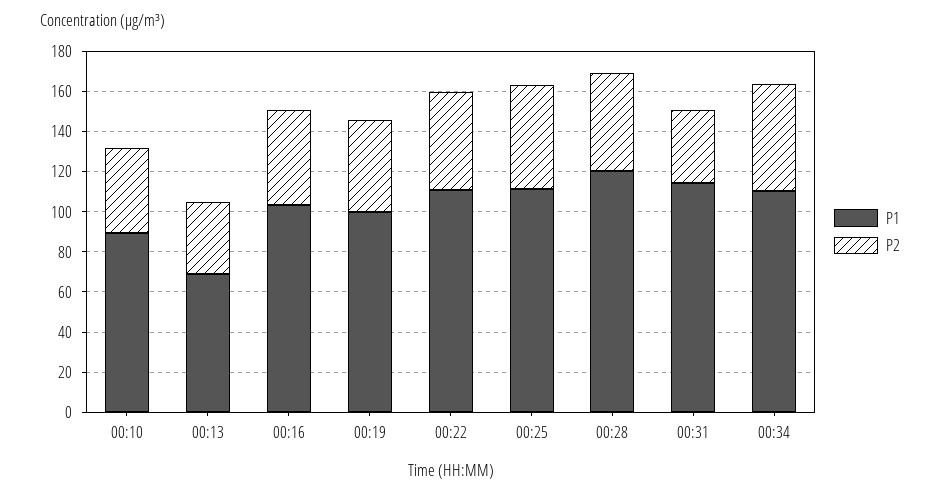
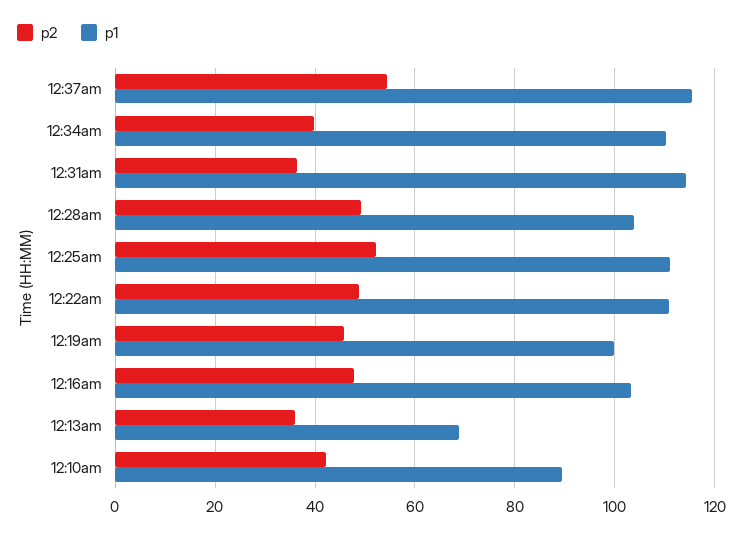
P1, 00:28: 120 -> 104
P2, 00:34: 55 -> 40
P2, 12:37am: none -> 54
P1, 12:37am: none -> 116

